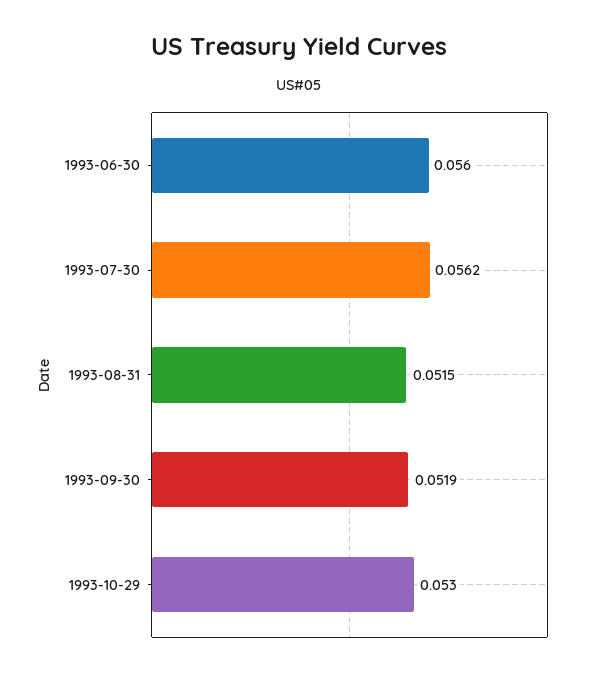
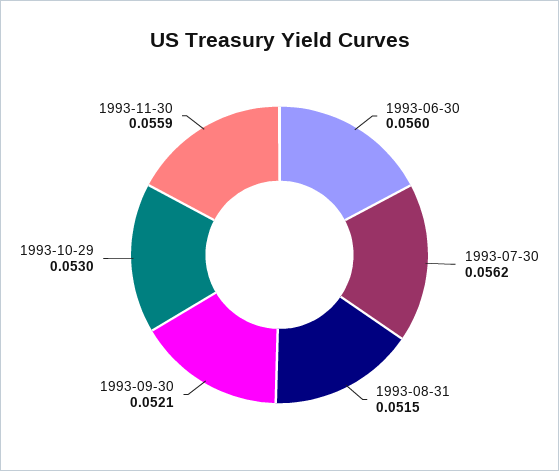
1993-09-30: 0.0519 -> 0.0521
1993-11-30: none -> 0.0559

